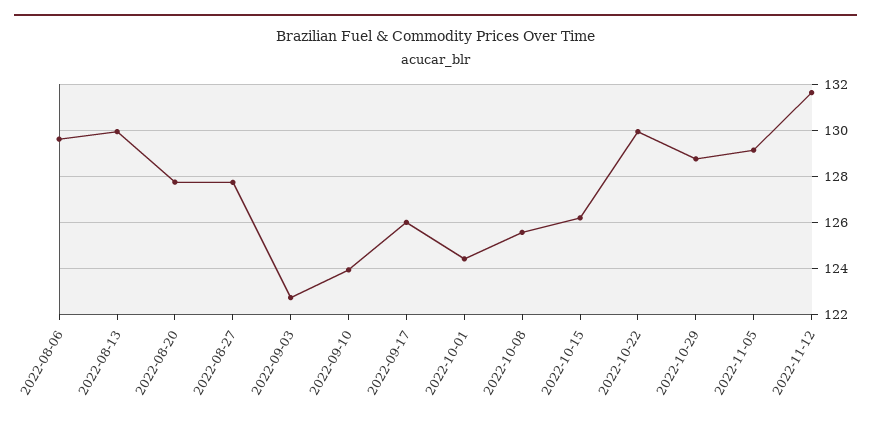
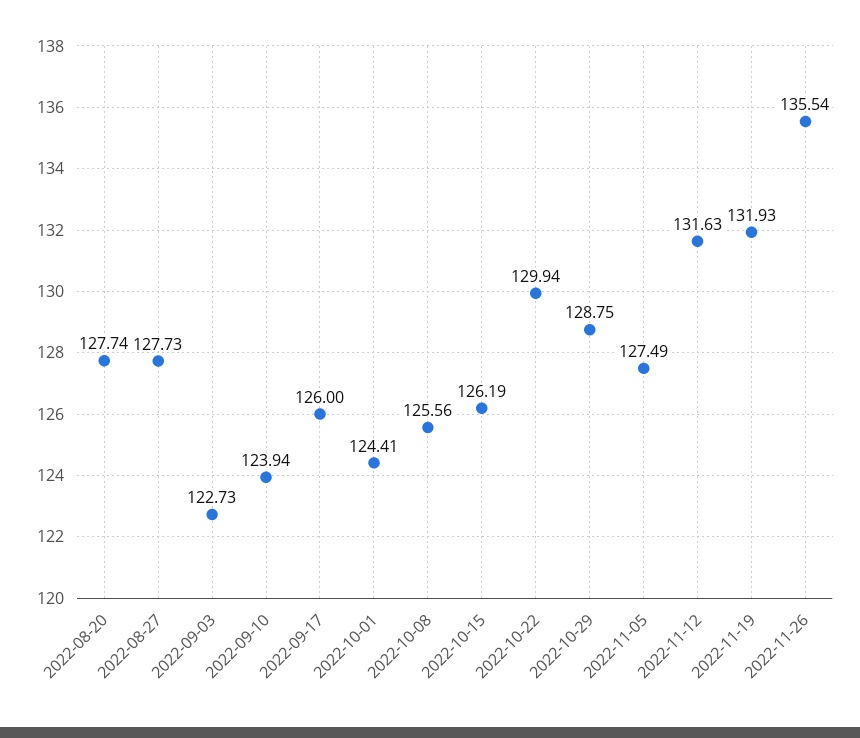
2022-08-06: 129.5 -> none
2022-08-13: 130 -> none
2022-11-05: 129 -> 127.49
2022-11-19: none -> 131.93
2022-11-26: none -> 135.54

